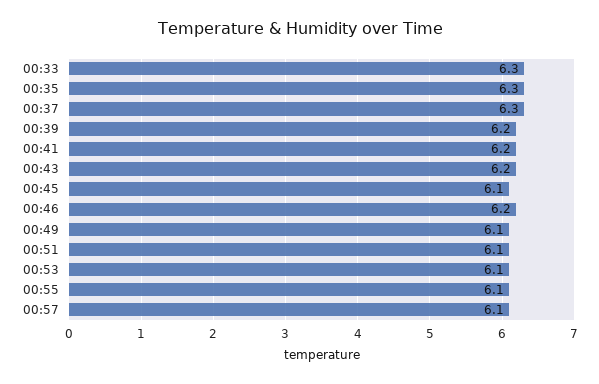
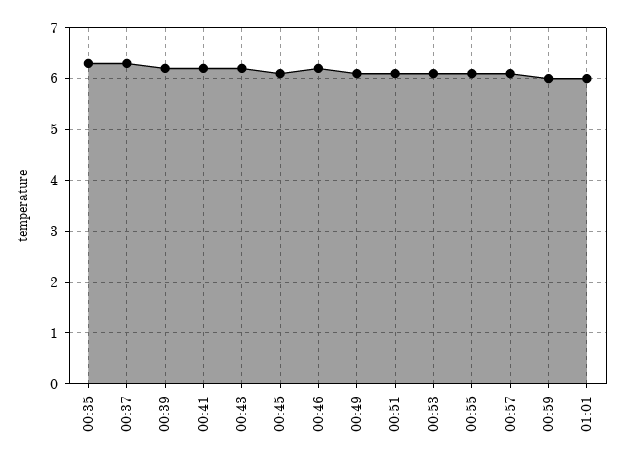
00:33: 6.3 -> none
00:59: none -> 6
01:01: none -> 6

